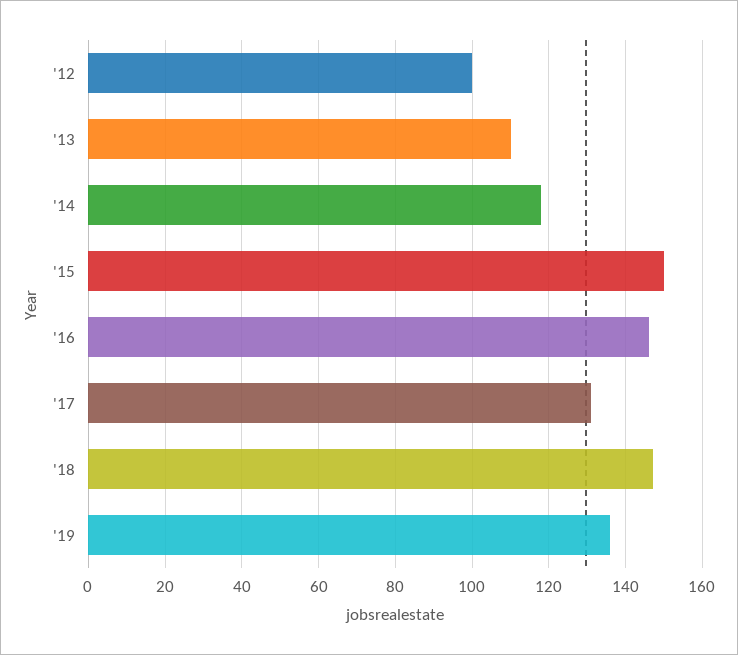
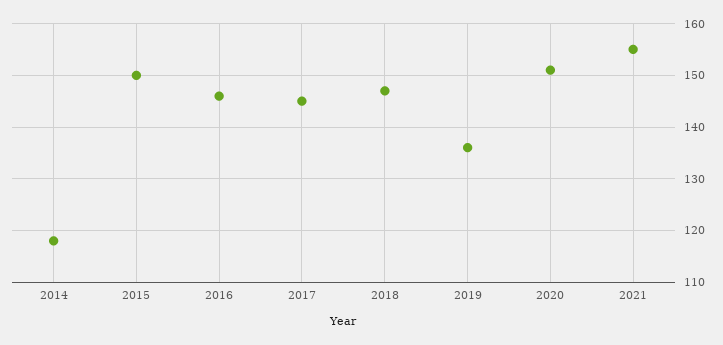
'12: 100 -> none
'13: 110 -> none
'17: 130 -> 145
2020: none -> 150
2021: none -> 155

